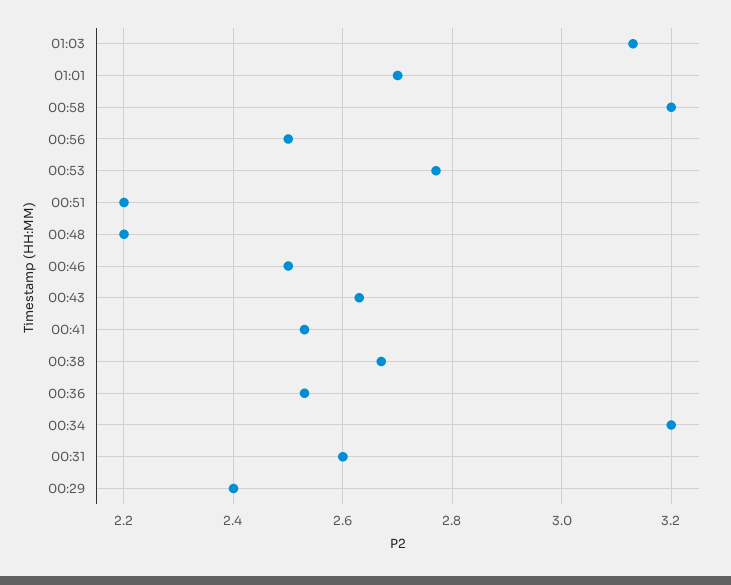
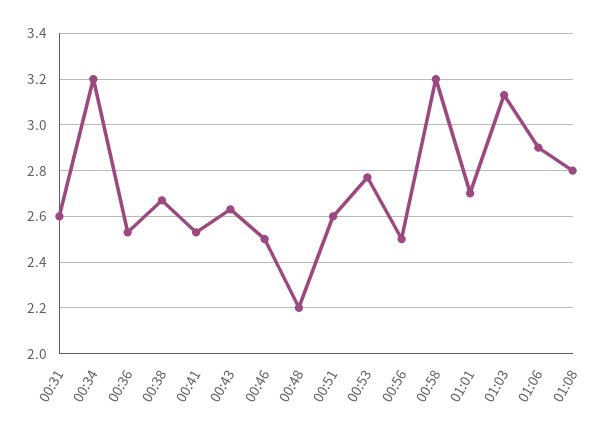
00:51: 2.2 -> 2.6
00:29: 2.4 -> none
01:06: none -> 2.9
01:08: none -> 2.8

